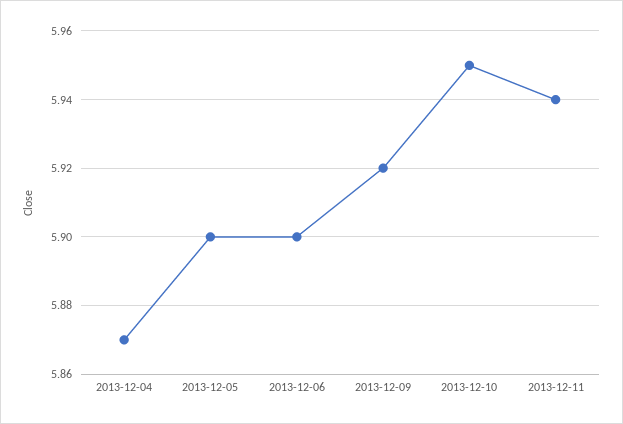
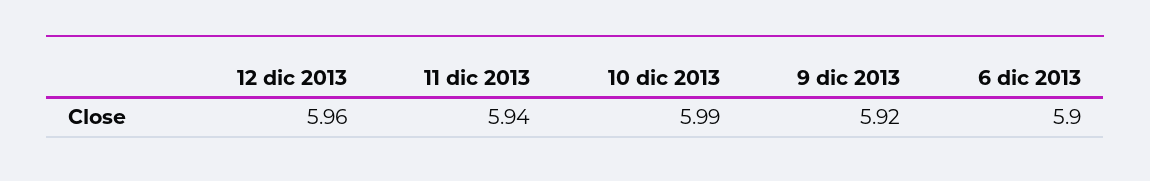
2013-12-04: 5.87 -> none
2013-12-05: 5.9 -> none
2013-12-10: 5.95 -> 5.99
12 dic 2013: none -> 5.96

